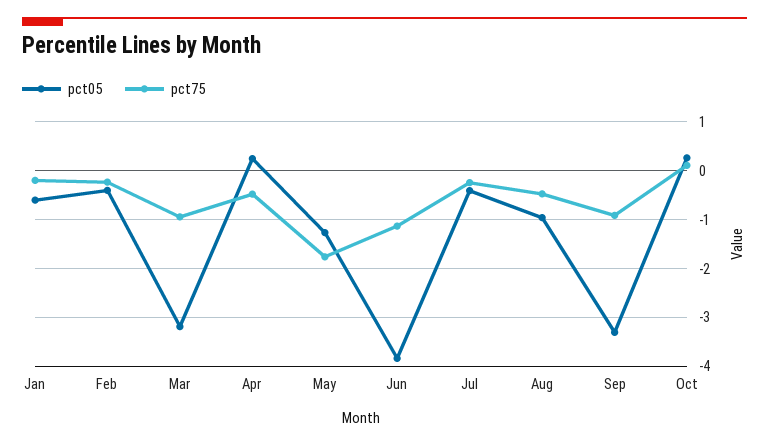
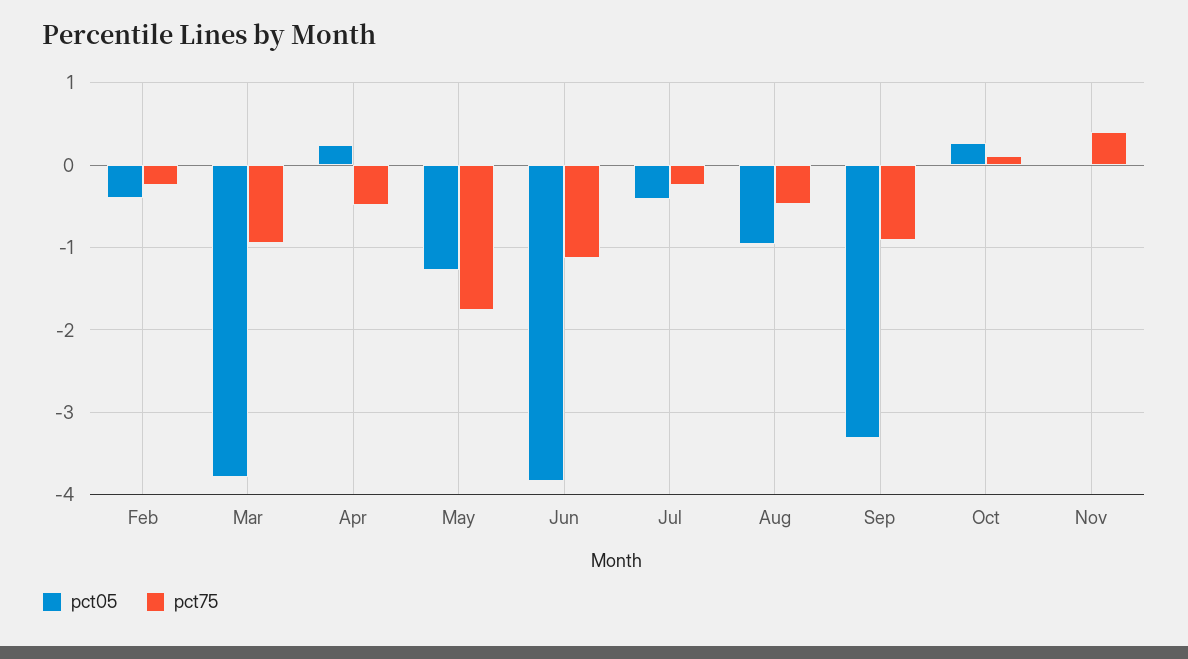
pct05, Jan: -0.6 -> none
pct75, Jan: -0.2 -> none
pct05, Mar: -3.2 -> -3.8
pct05, Nov: none -> 0
pct75, Nov: none -> 0.4

